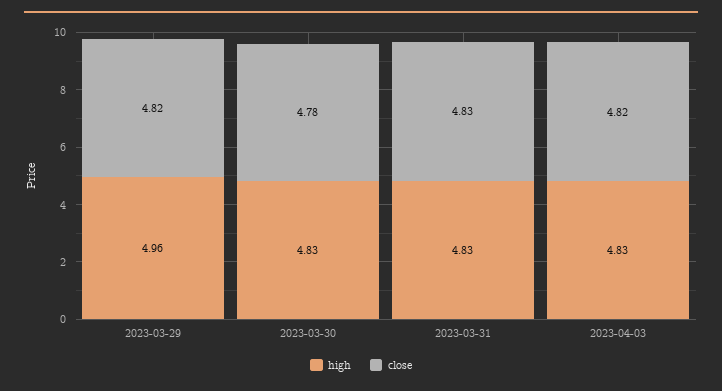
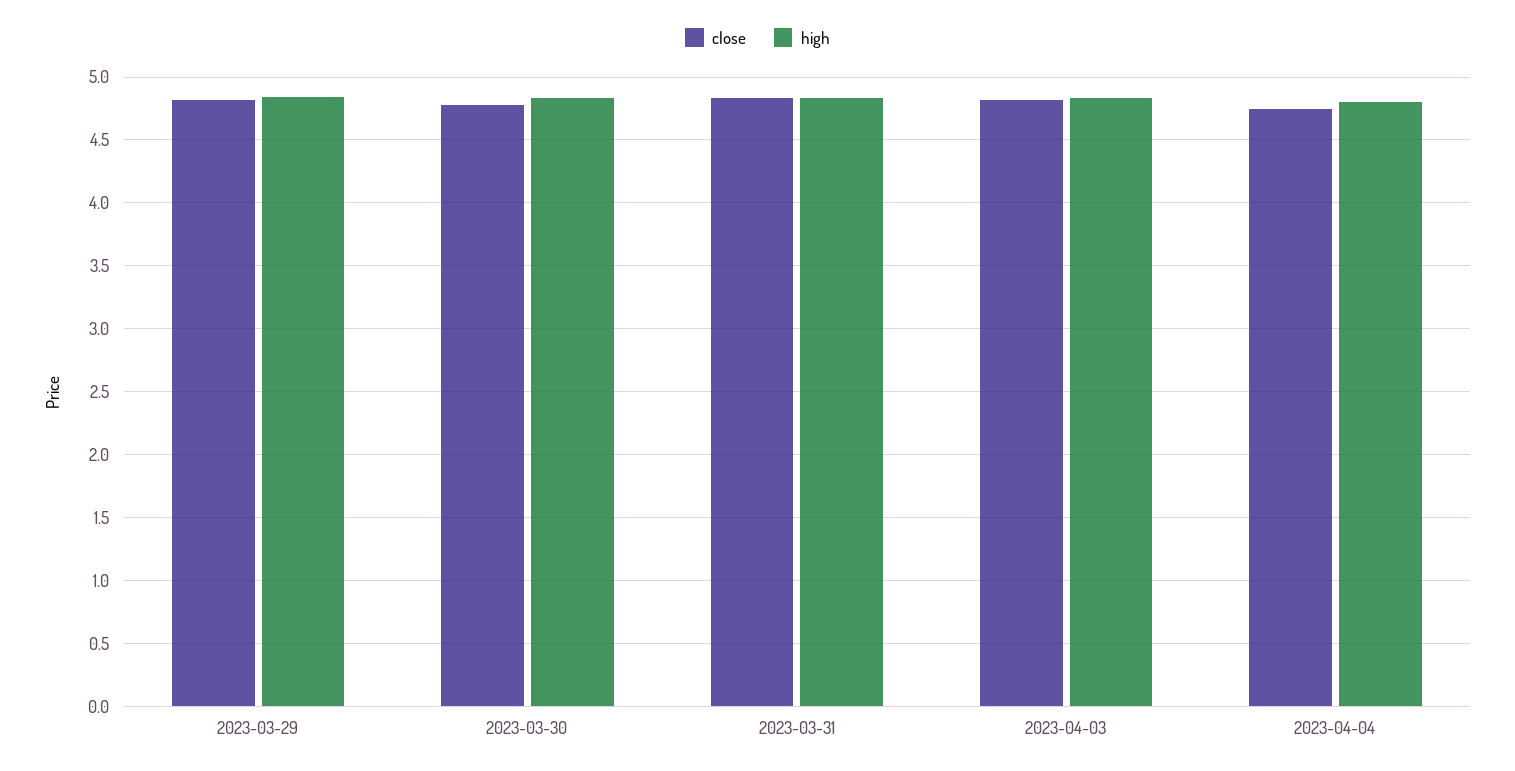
high, 2023-03-29: 4.96 -> 4.85
close, 2023-04-04: none -> 4.75
high, 2023-04-04: none -> 4.8

